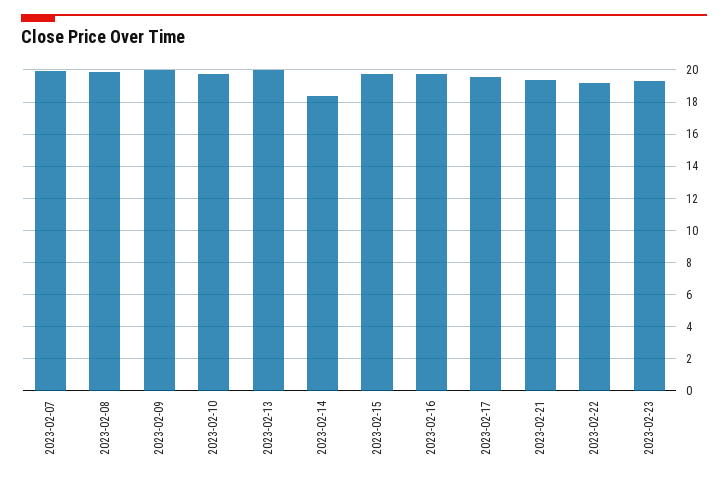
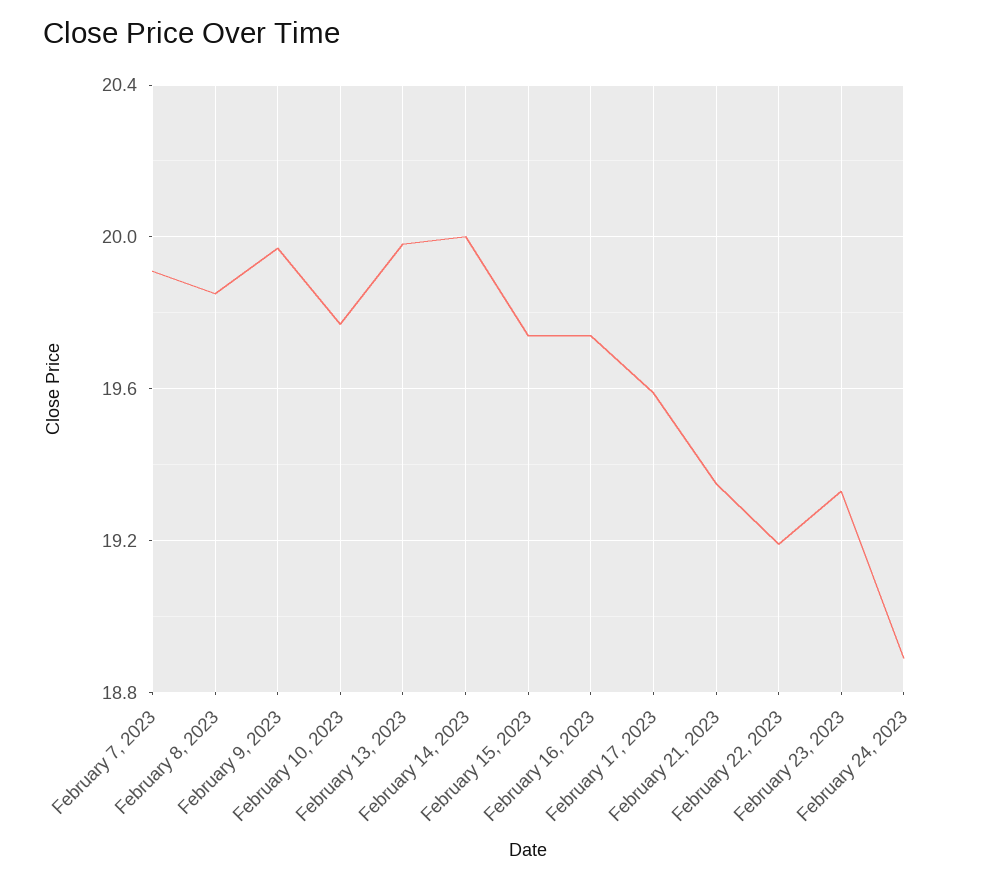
2023-02-14: 18.5 -> 20
February 24, 2023: none -> 18.9

